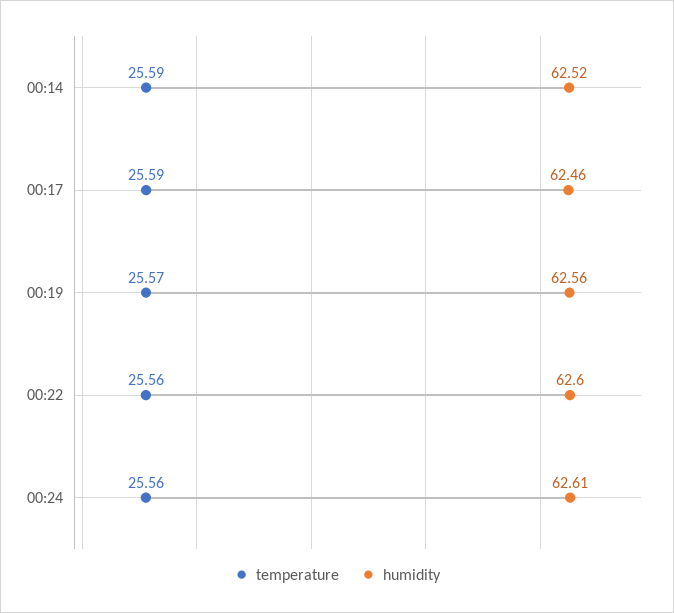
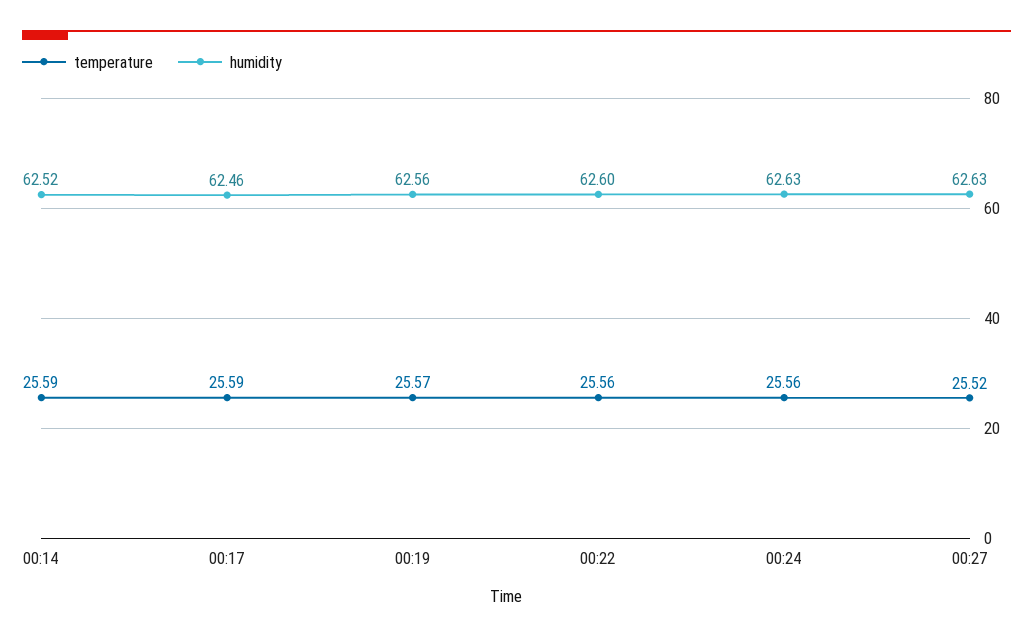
humidity, 00:24: 62.61 -> 62.63
temperature, 00:27: none -> 25.52
humidity, 00:27: none -> 62.63

